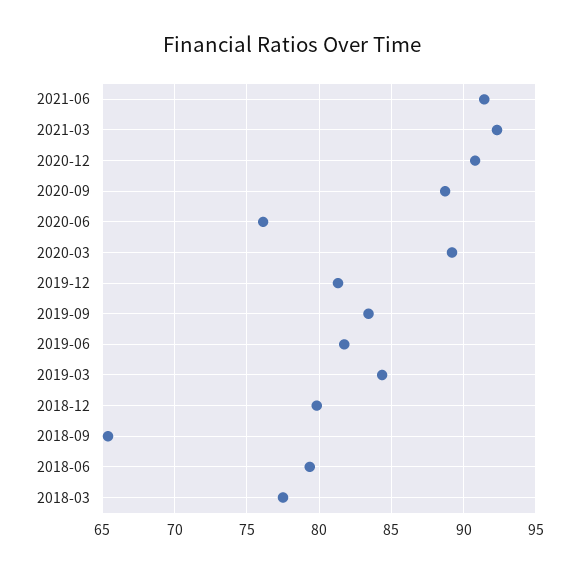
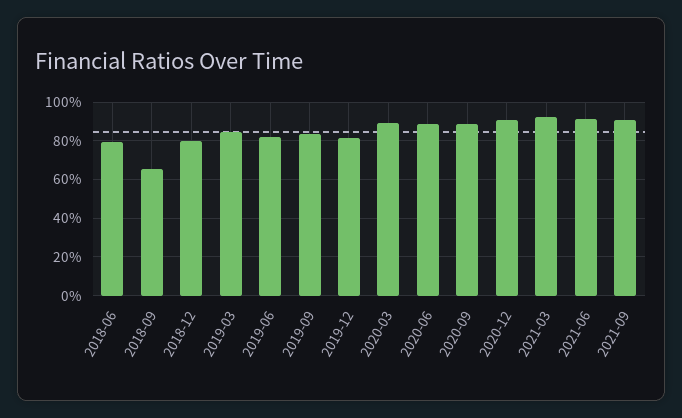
2020-06: 76 -> 90
2018-03: 77.5 -> none
2021-09: none -> 90

